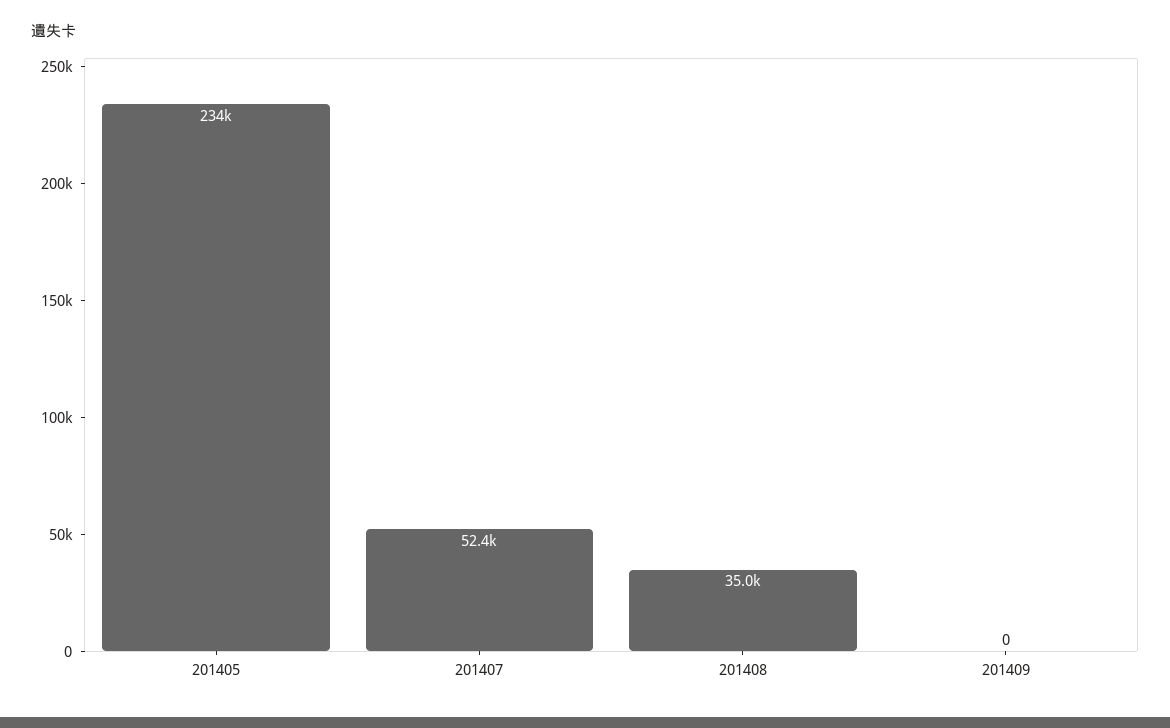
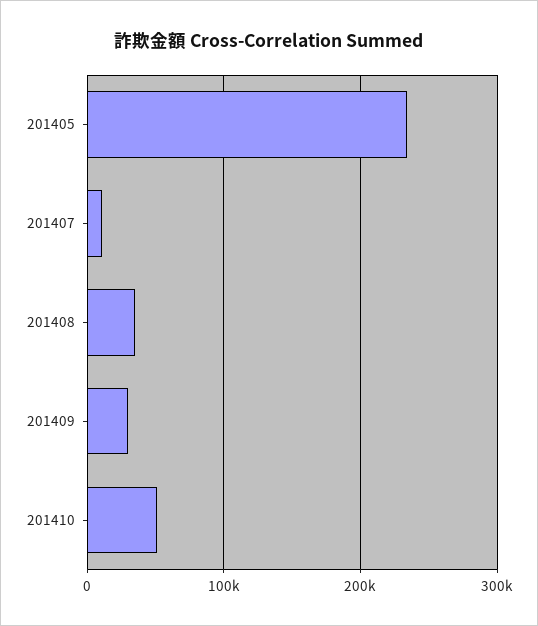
201407: 52400 -> 10000
201409: 0 -> 30000
201410: none -> 50000

